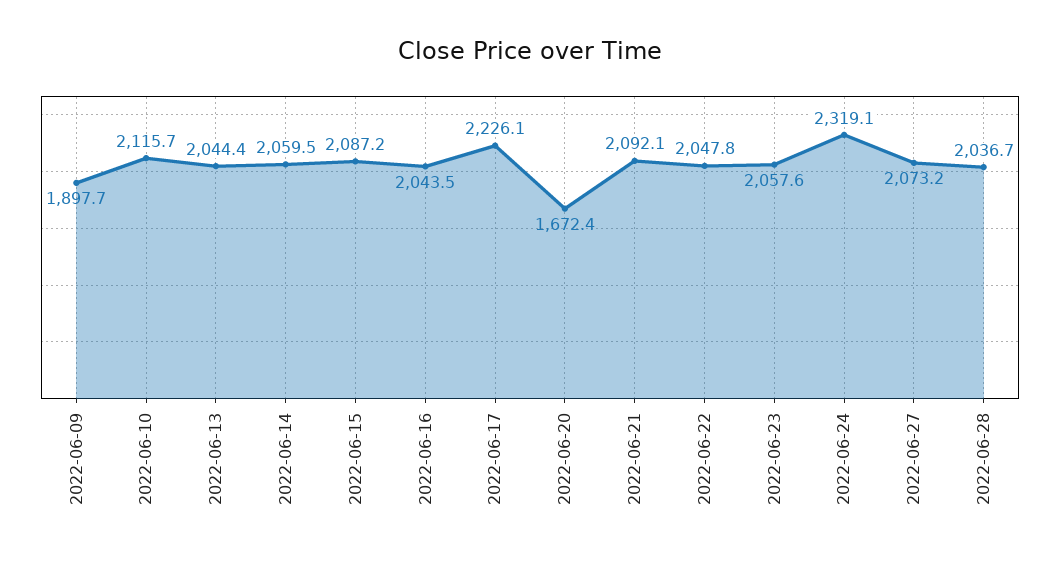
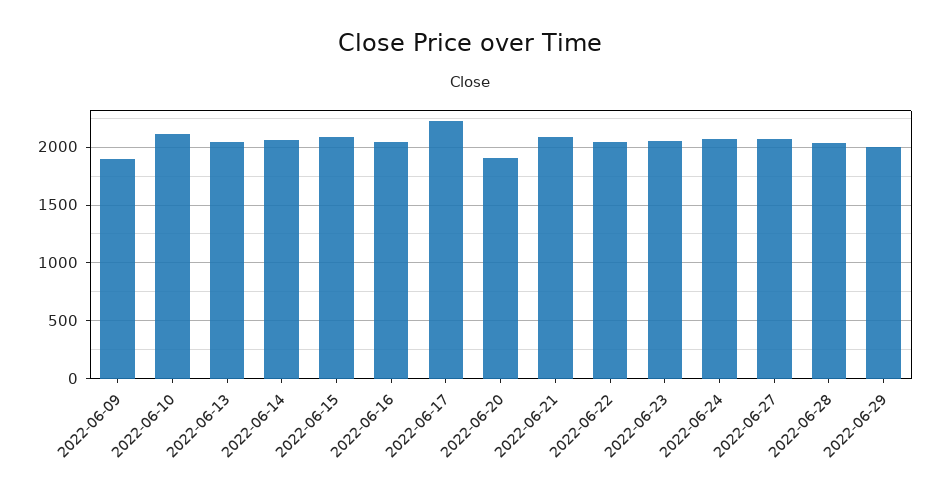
2022-06-20: 1672.4 -> 1900
2022-06-24: 2319.1 -> 2100
2022-06-29: none -> 2000

